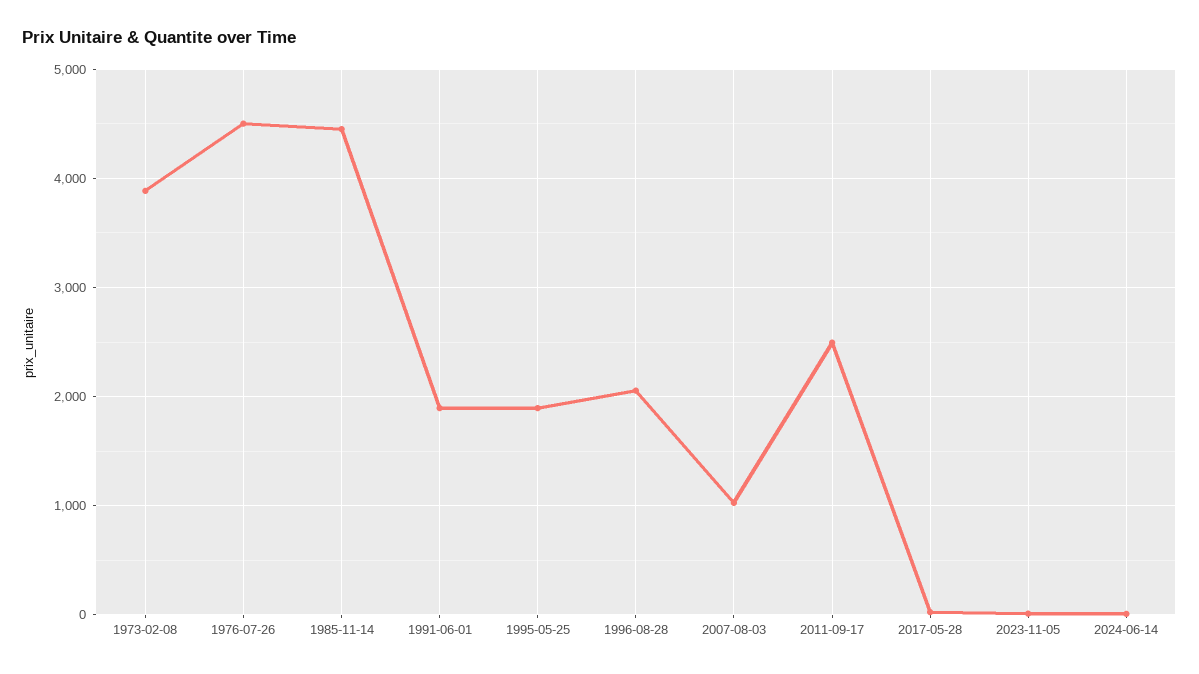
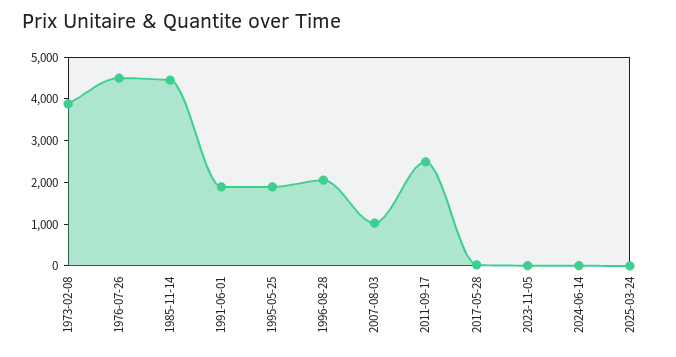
2025-03-24: none -> 0

